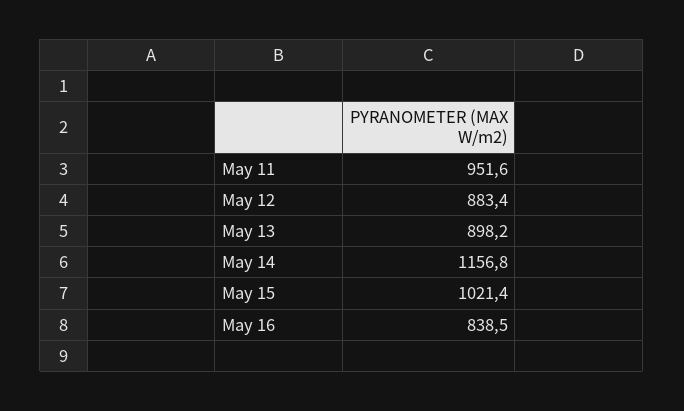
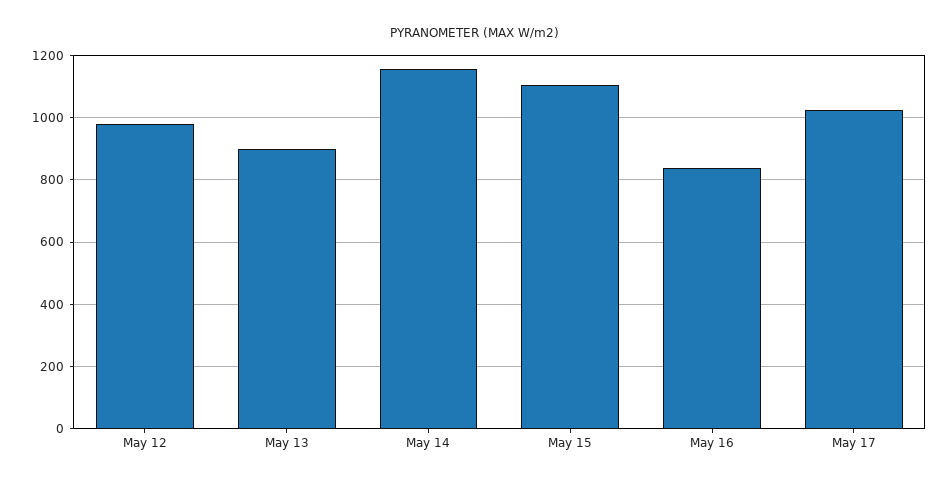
May 11: 951.6 -> none
May 12: 883.4 -> 980
May 15: 1021.4 -> 1100
May 17: none -> 1020

